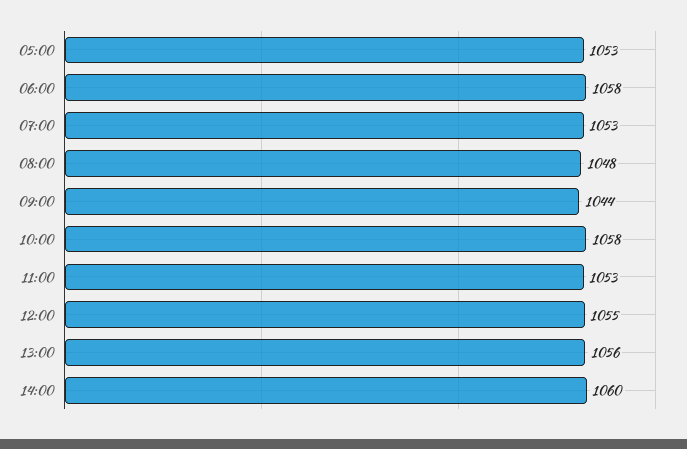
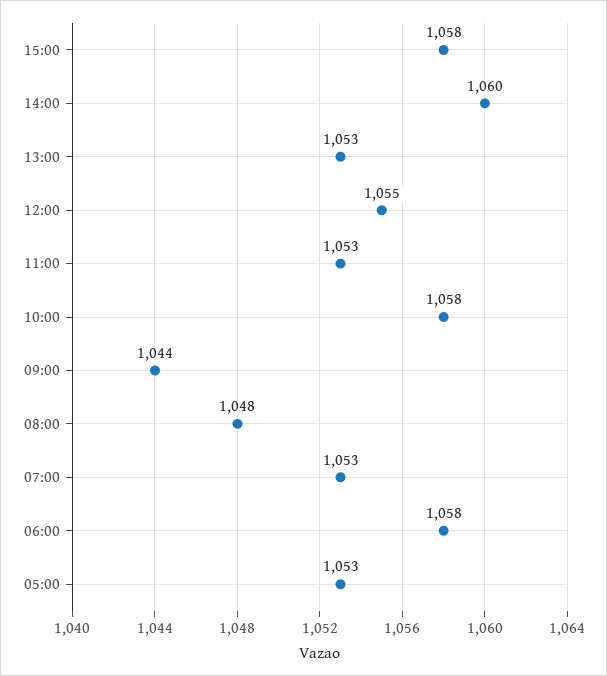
13:00: 1056 -> 1053
15:00: none -> 1058

